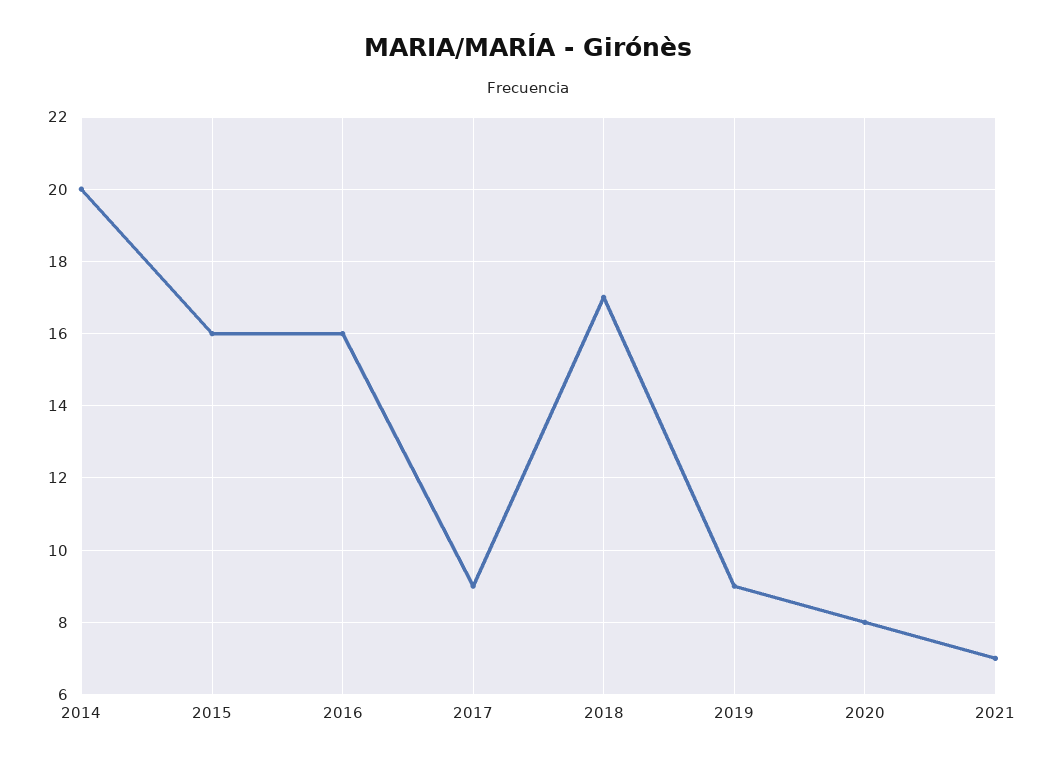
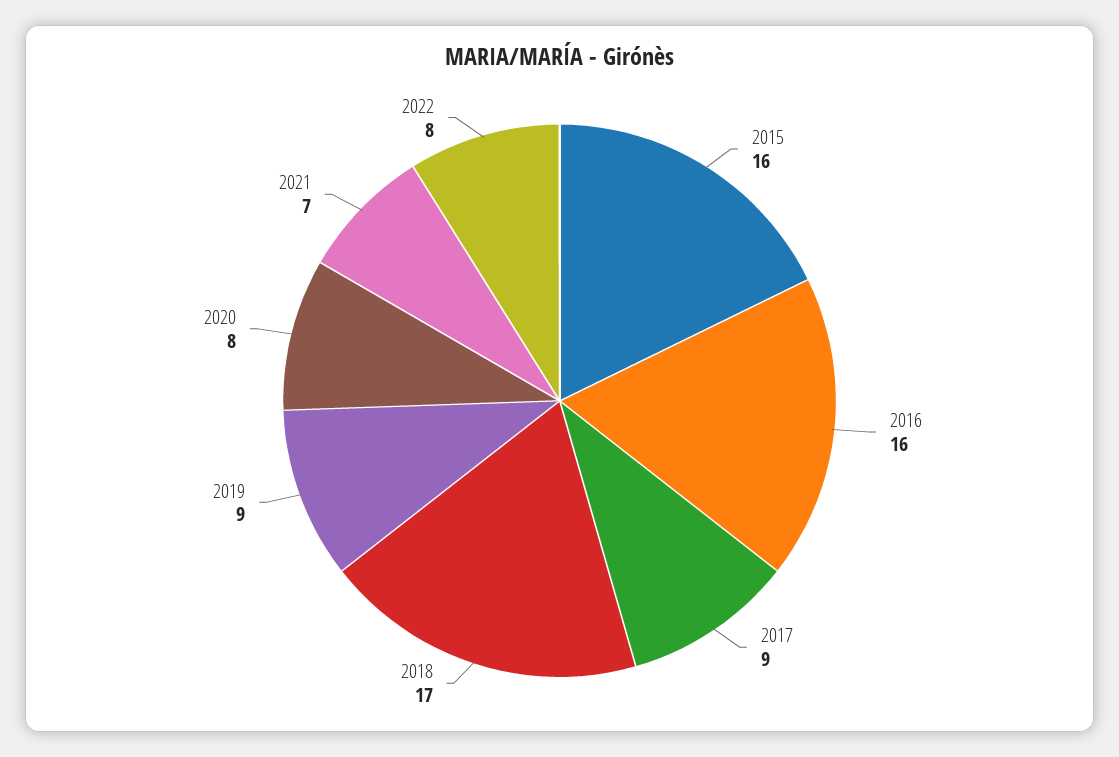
2014: 20 -> none
2022: none -> 8

